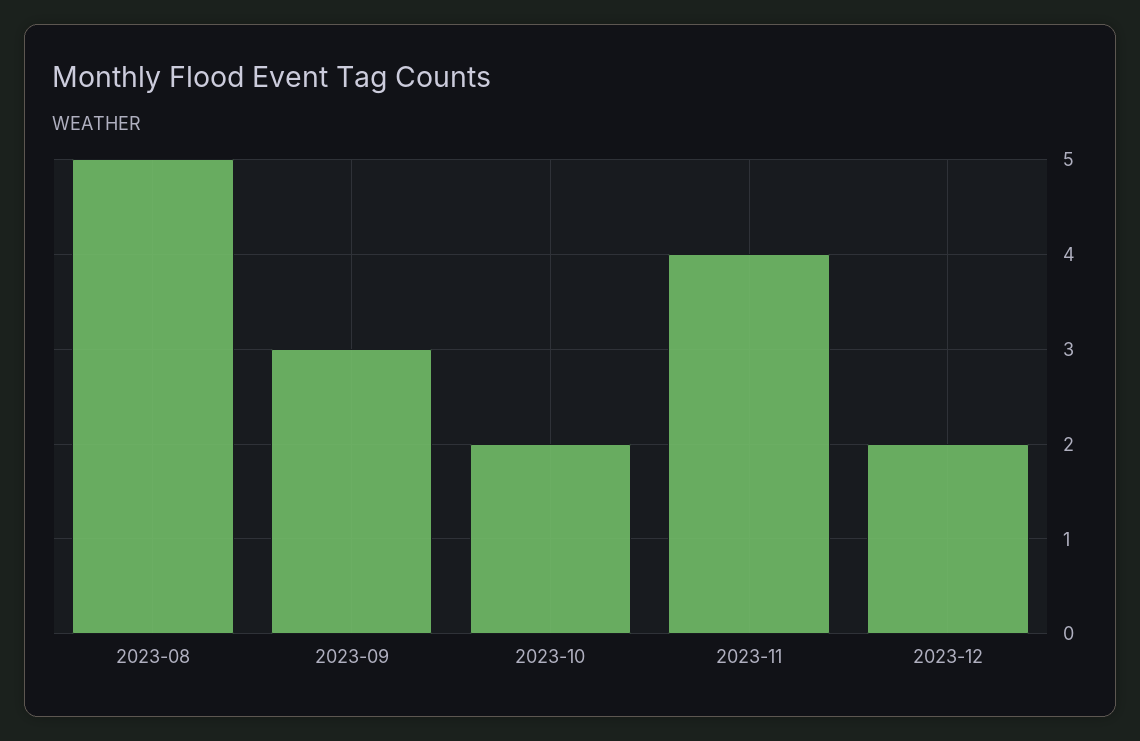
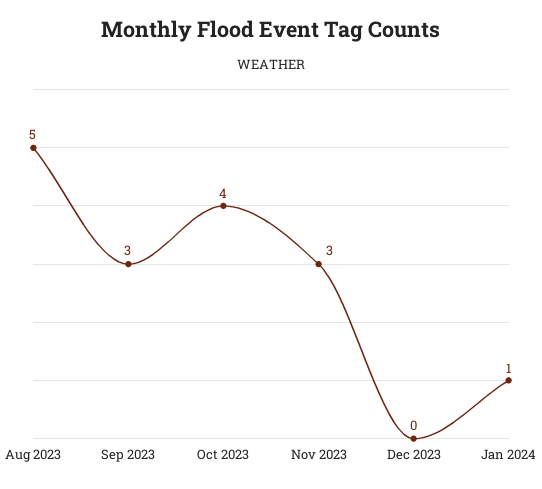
2023-10: 2 -> 4
2023-11: 4 -> 3
2023-12: 2 -> 0
Jan 2024: none -> 1

